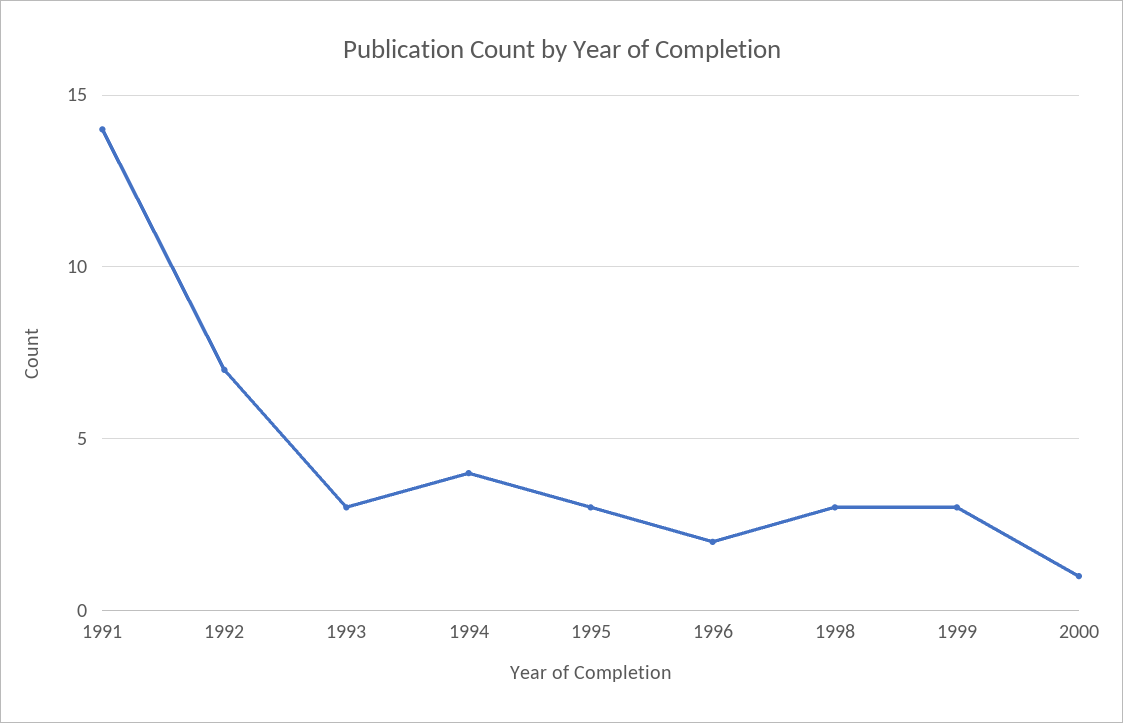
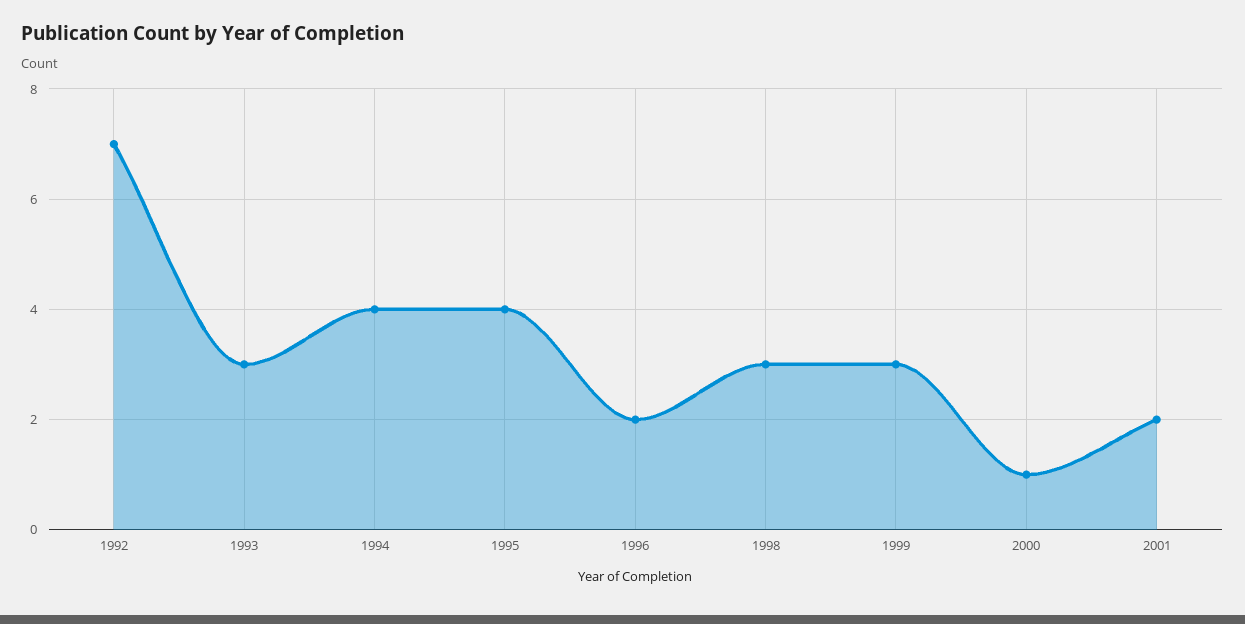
1991: 14 -> none
1995: 3 -> 4
2001: none -> 2

